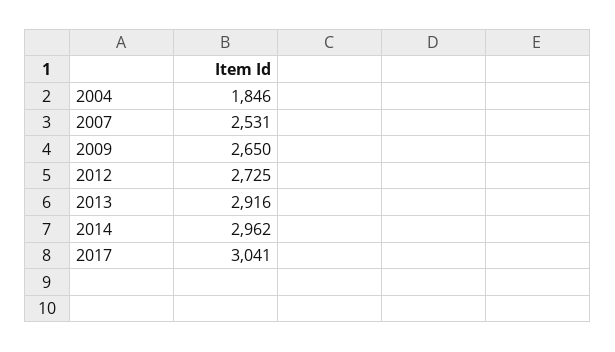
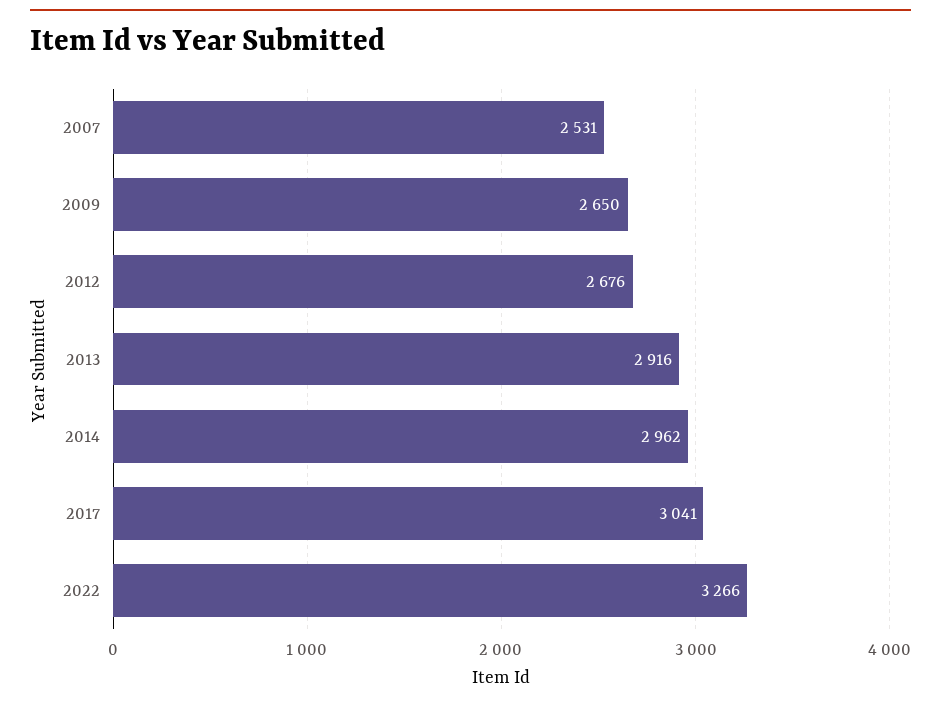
2004: 1846 -> none
2012: 2725 -> 2676
2022: none -> 3266

